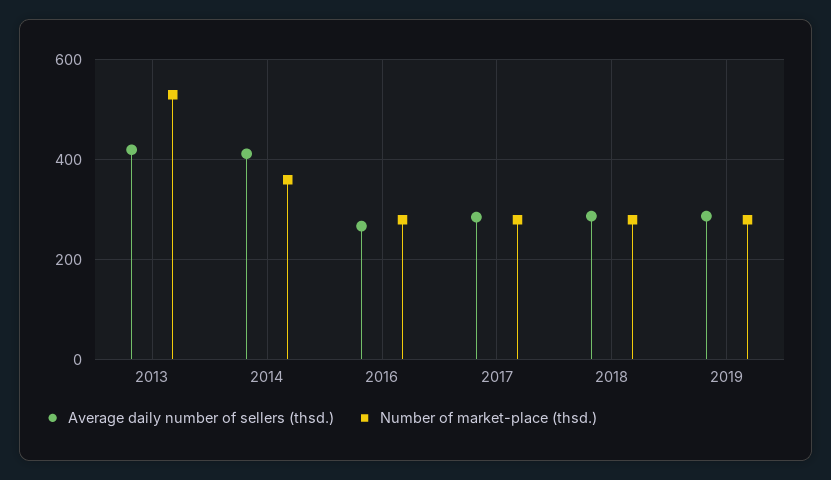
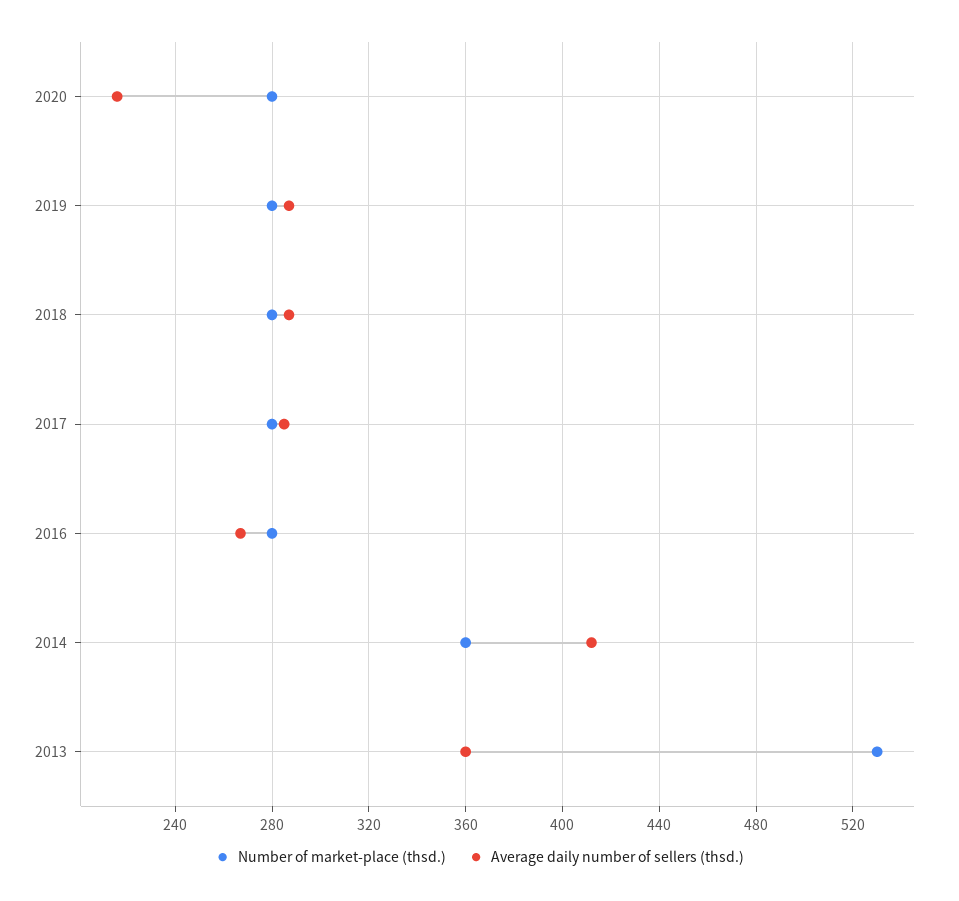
Average daily number of sellers (thsd.), 2013: 420 -> 360
Number of market-place (thsd.), 2020: none -> 280
Average daily number of sellers (thsd.), 2020: none -> 215

